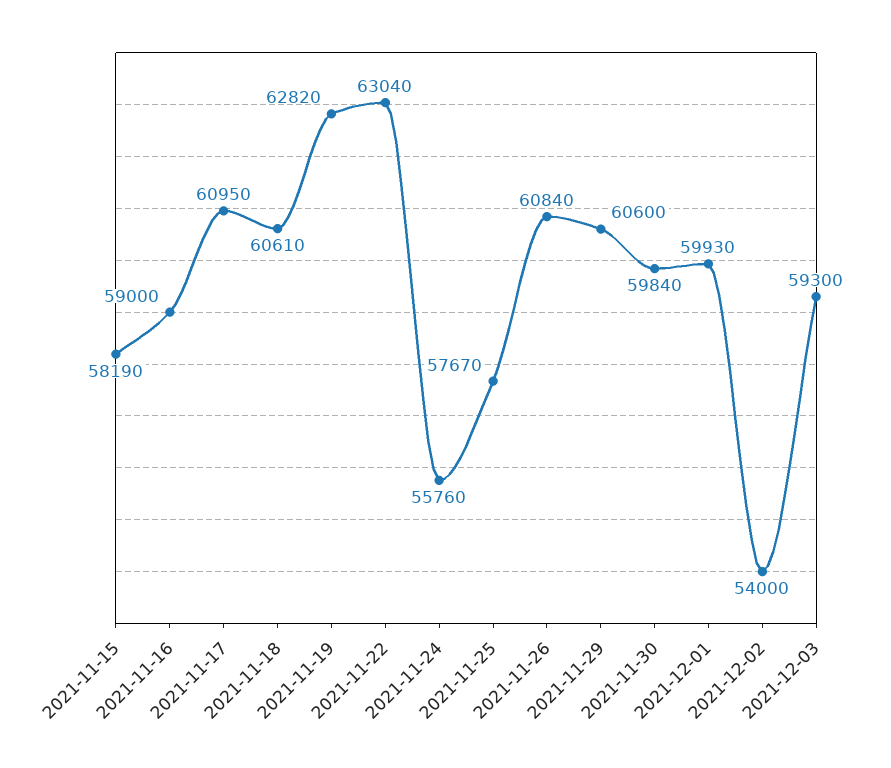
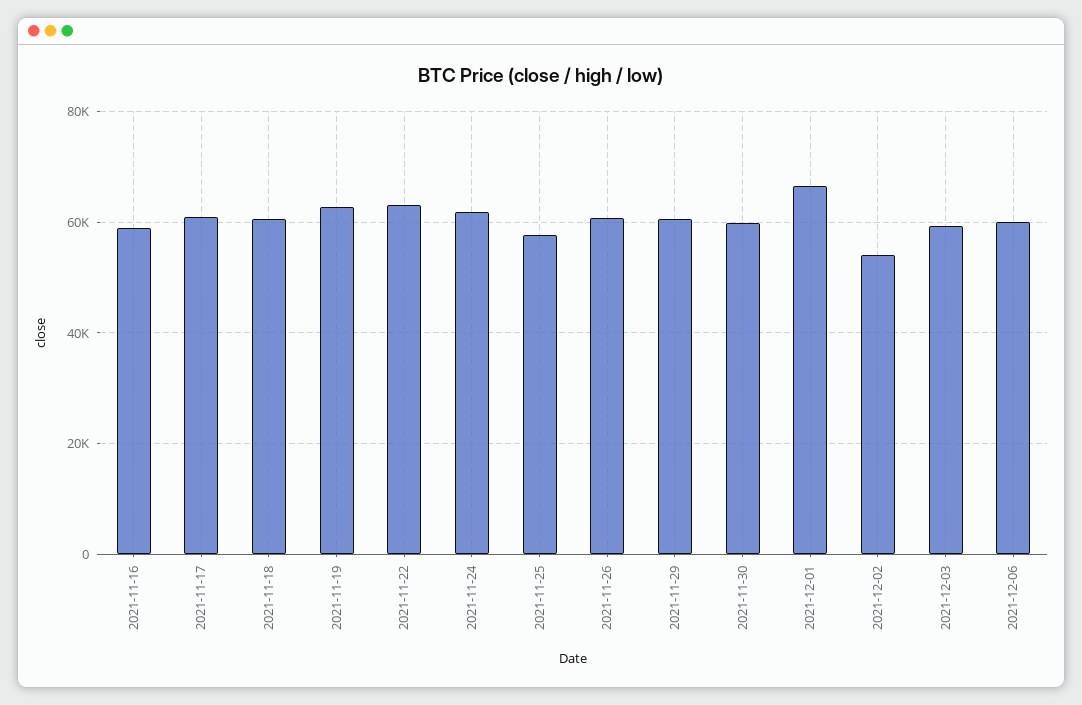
2021-11-15: 58190 -> none
2021-11-24: 55760 -> 62000
2021-12-01: 59930 -> 66000
2021-12-06: none -> 60000

